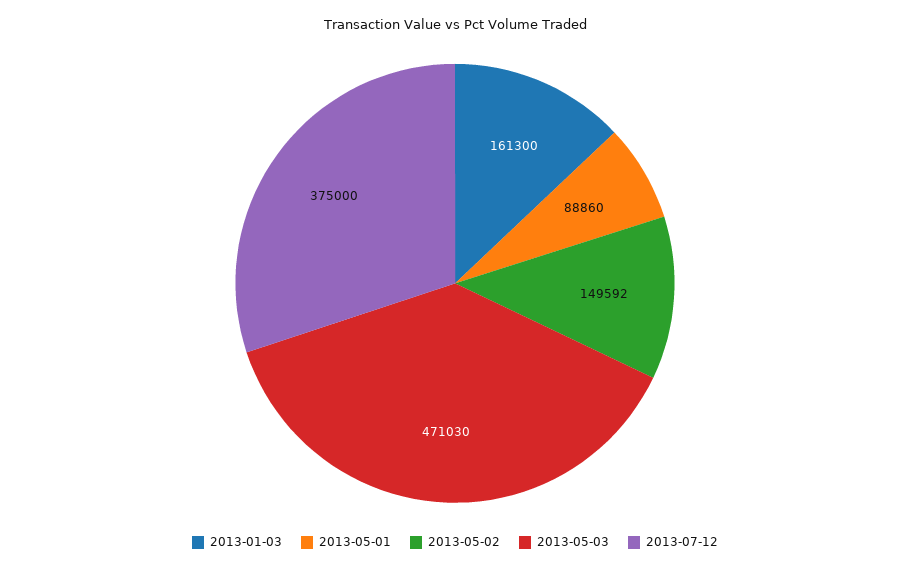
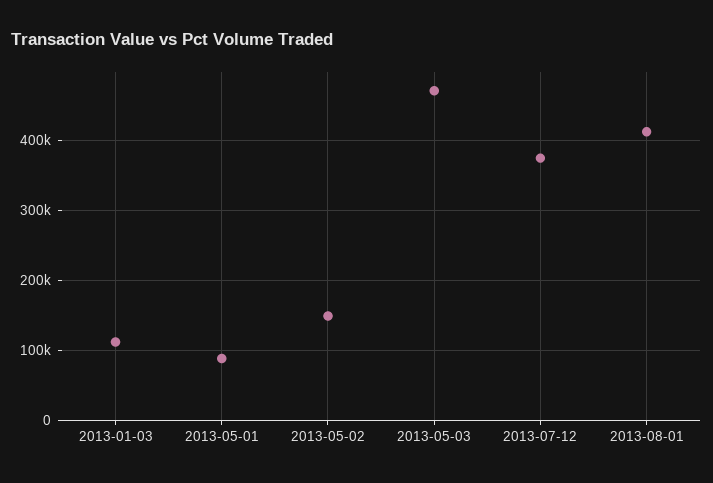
2013-01-03: 161300 -> 110000
2013-08-01: none -> 410000

